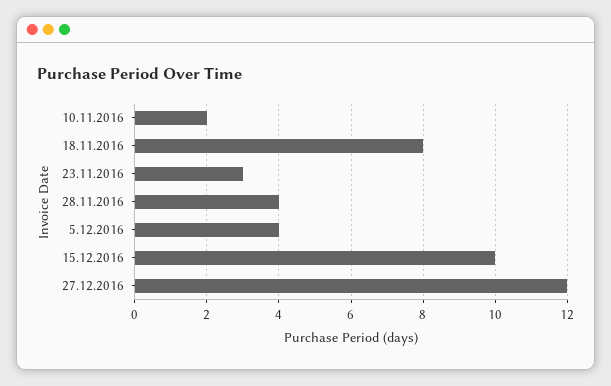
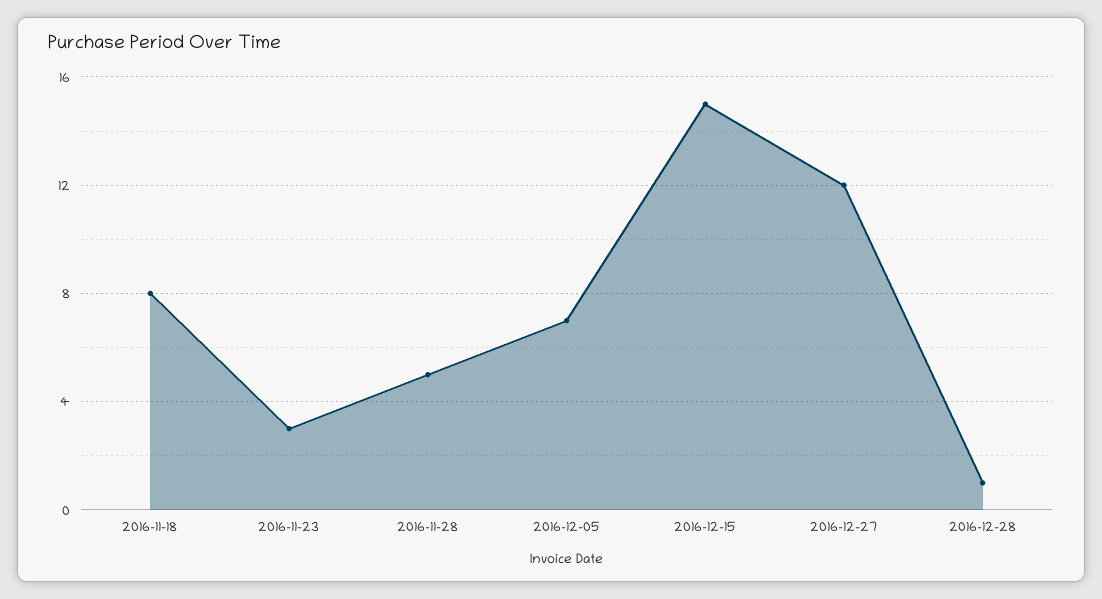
10.11.2016: 2 -> none
28.11.2016: 4 -> 5
5.12.2016: 4 -> 7
15.12.2016: 10 -> 15
2016-12-28: none -> 1

